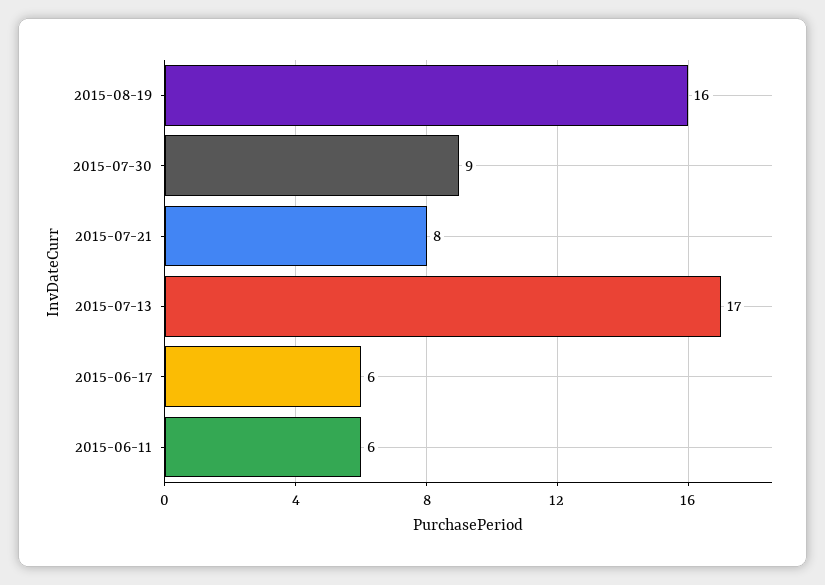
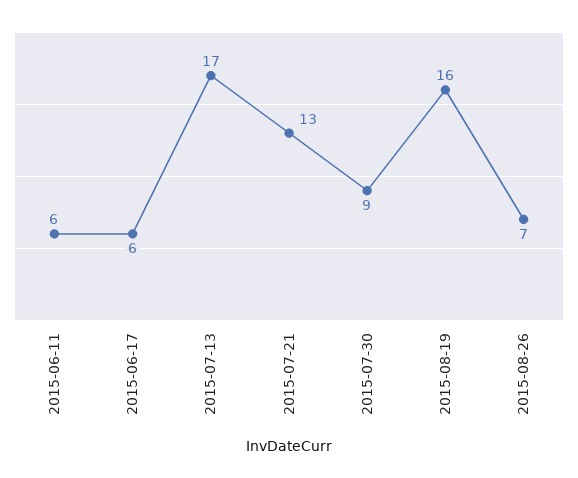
2015-07-21: 8 -> 13
2015-08-26: none -> 7

